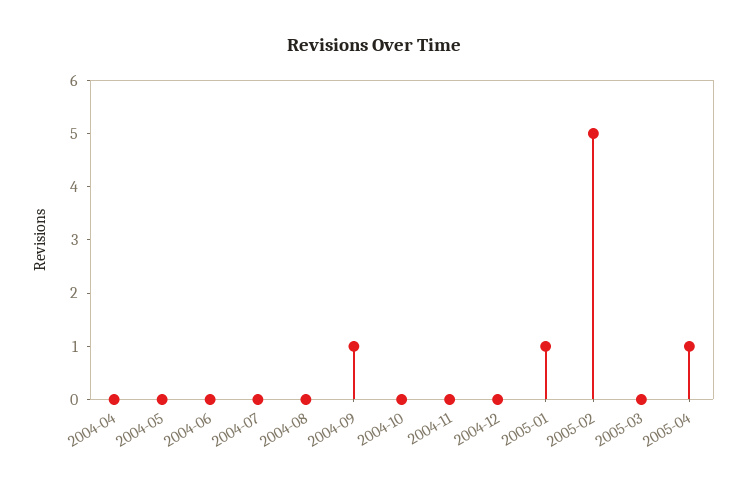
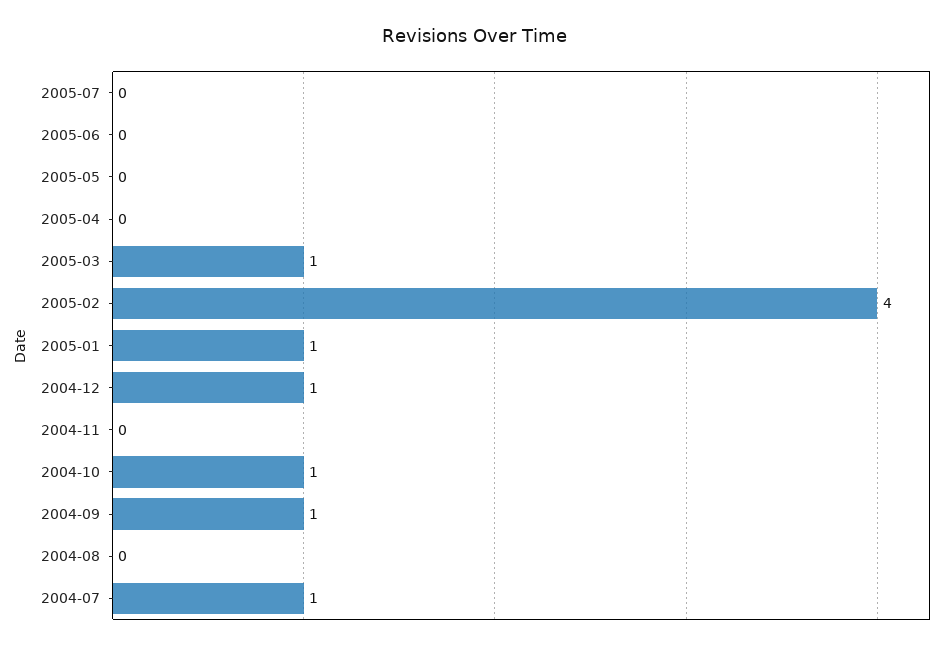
2004-04: 0 -> none
2004-05: 0 -> none
2004-06: 0 -> none
2004-07: 0 -> 1
2004-10: 0 -> 1
2004-12: 0 -> 1
2005-02: 5 -> 4
2005-03: 0 -> 1
2005-04: 1 -> 0
2005-07: none -> 0
2005-06: none -> 0
2005-05: none -> 0

